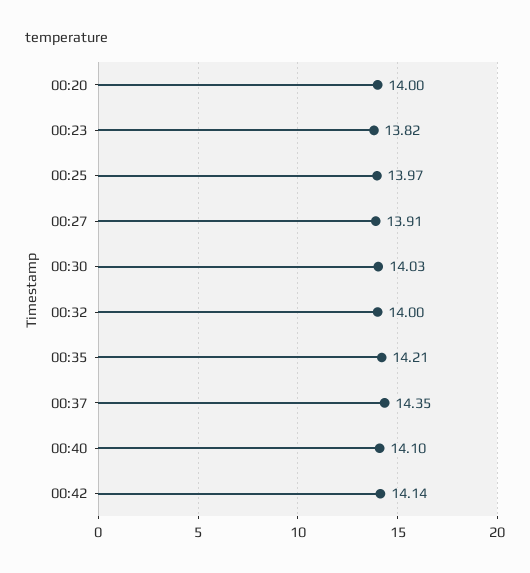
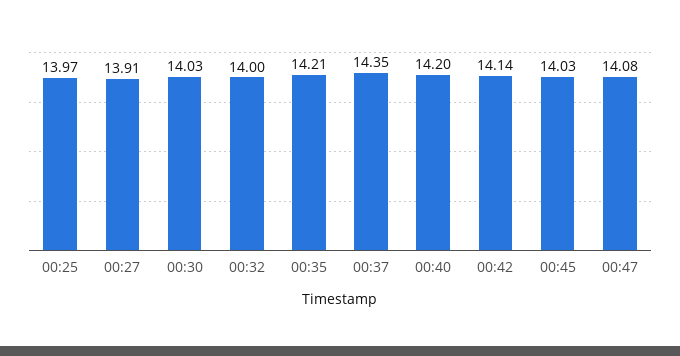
00:20: 14 -> none
00:23: 13.82 -> none
00:40: 14.1 -> 14.2
00:45: none -> 14.03
00:47: none -> 14.08

